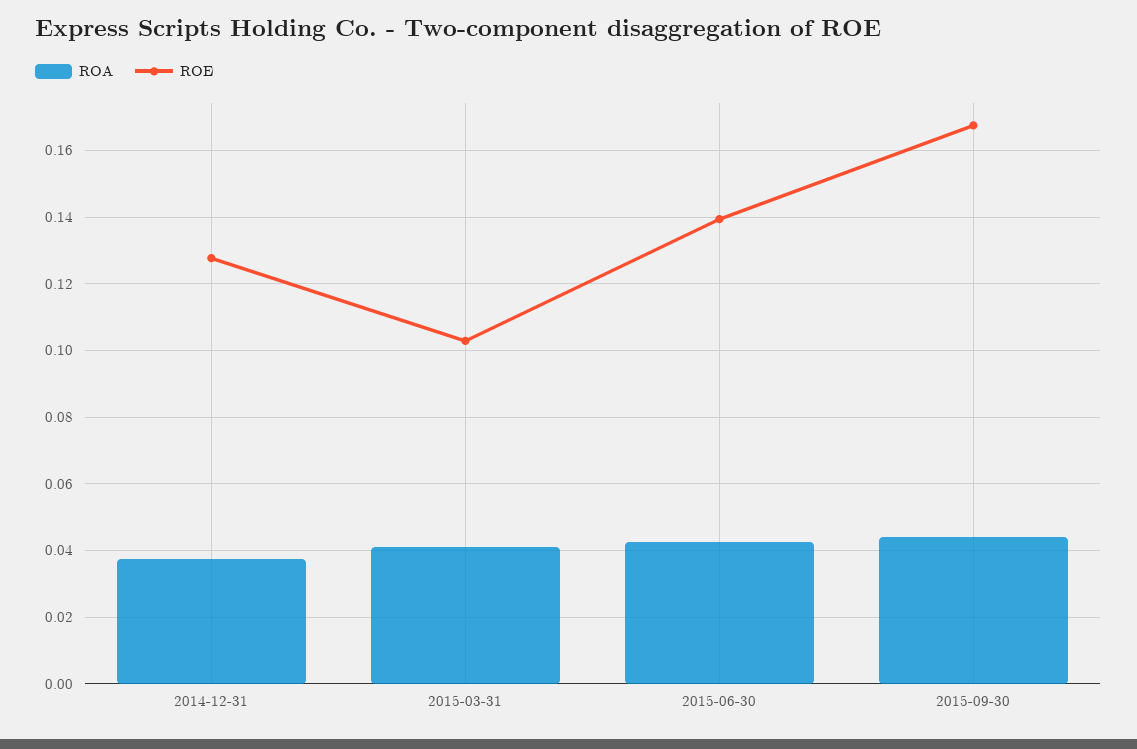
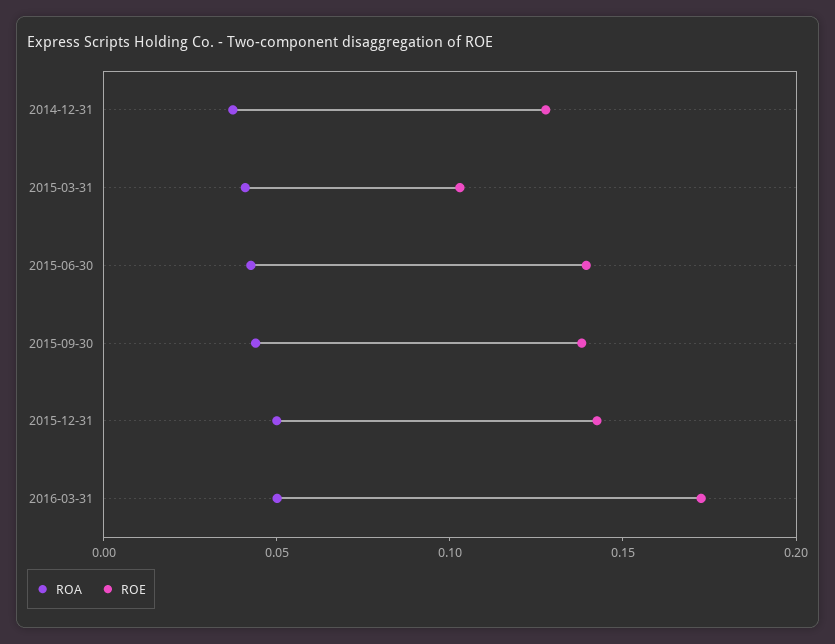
ROE, 2015-09-30: 0.168 -> 0.14
ROA, 2015-12-31: none -> 0.05
ROE, 2015-12-31: none -> 0.14
ROA, 2016-03-31: none -> 0.05
ROE, 2016-03-31: none -> 0.17

